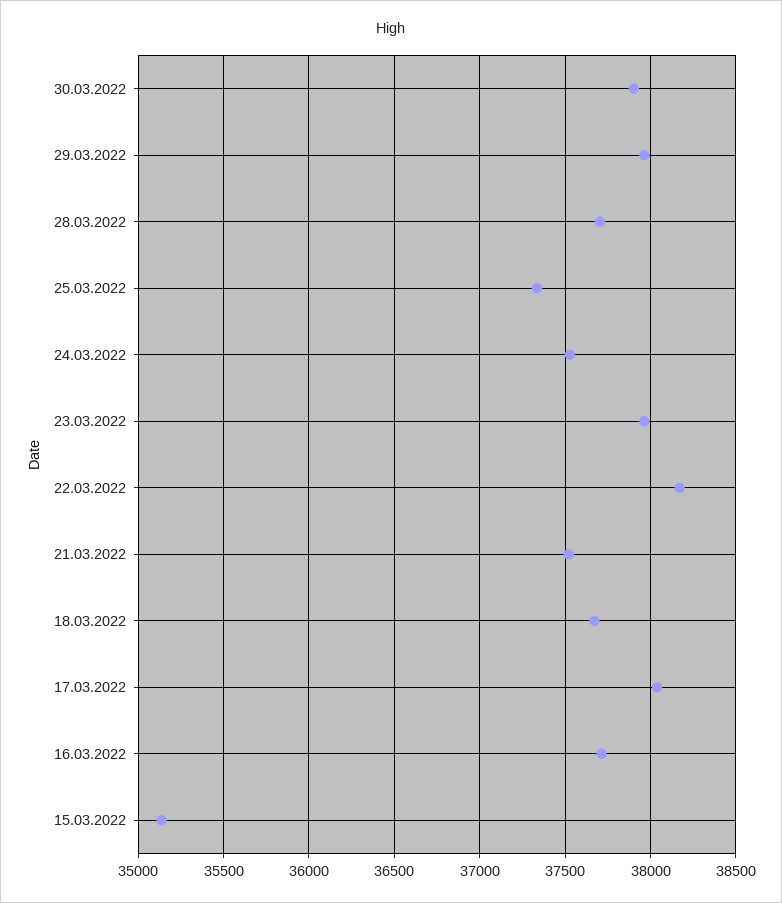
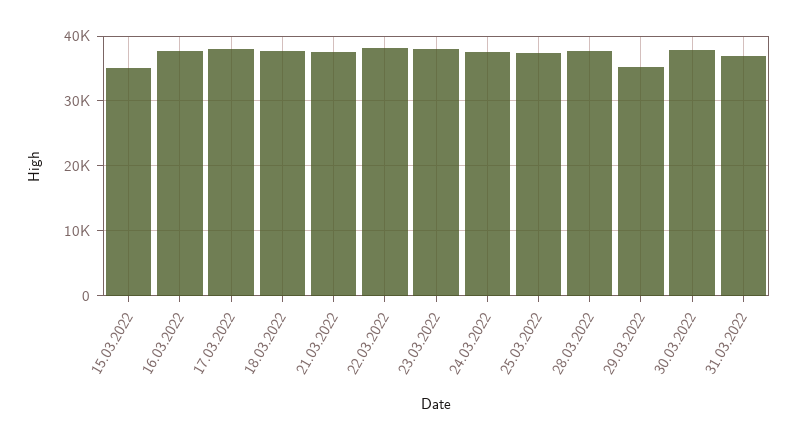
29.03.2022: 37950 -> 35000
31.03.2022: none -> 37000

